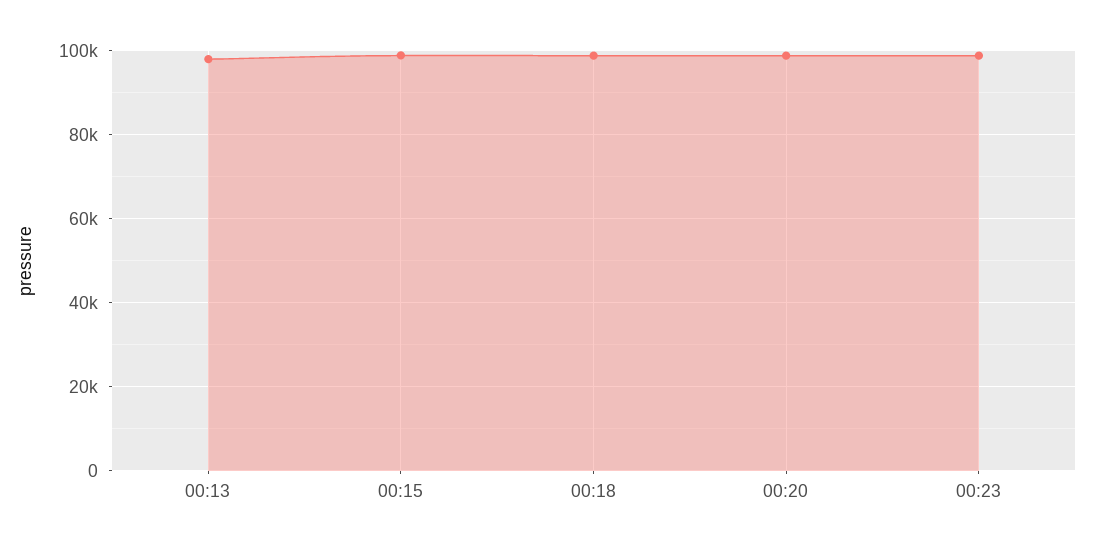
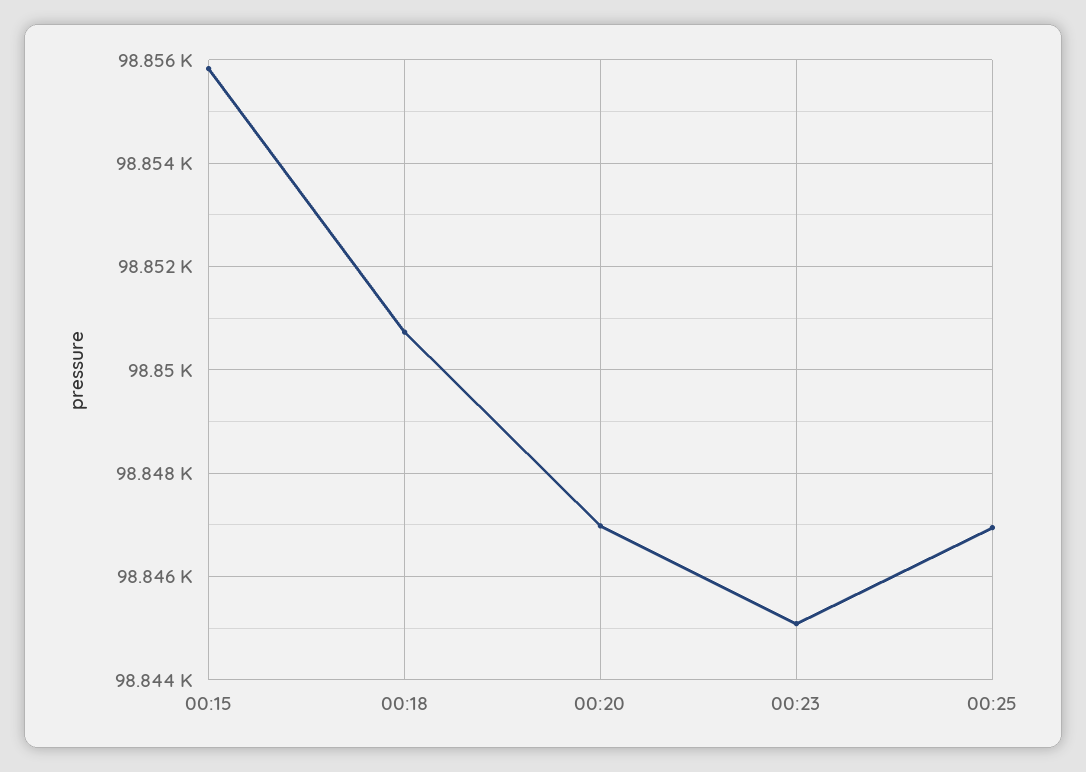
00:13: 98000 -> none
00:25: none -> 98847

